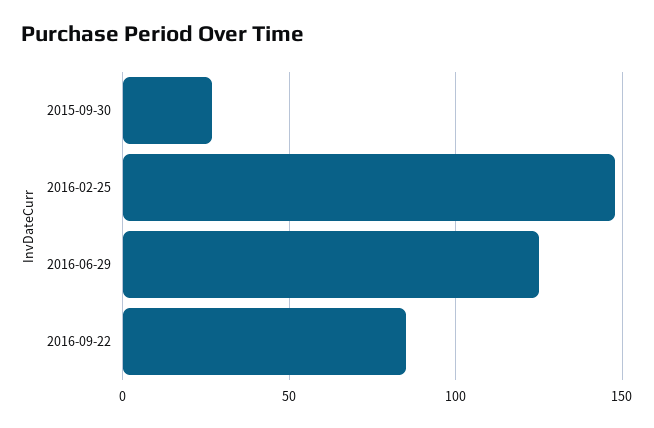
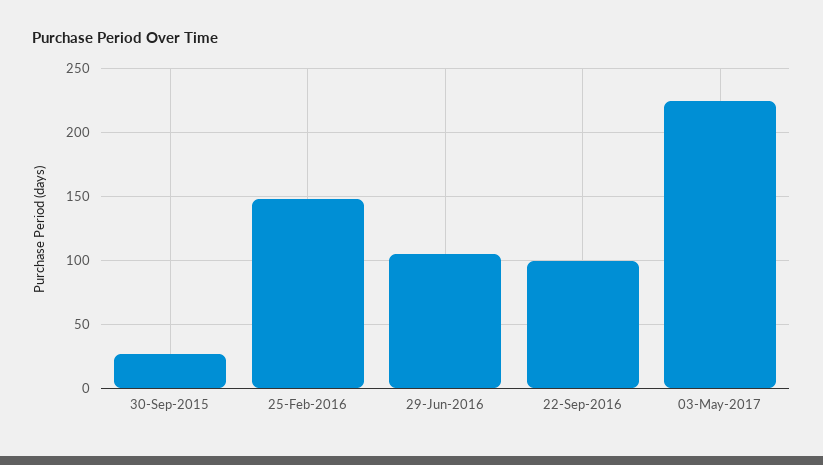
2016-06-29: 125 -> 105
2016-09-22: 85 -> 100
03-May-2017: none -> 225

